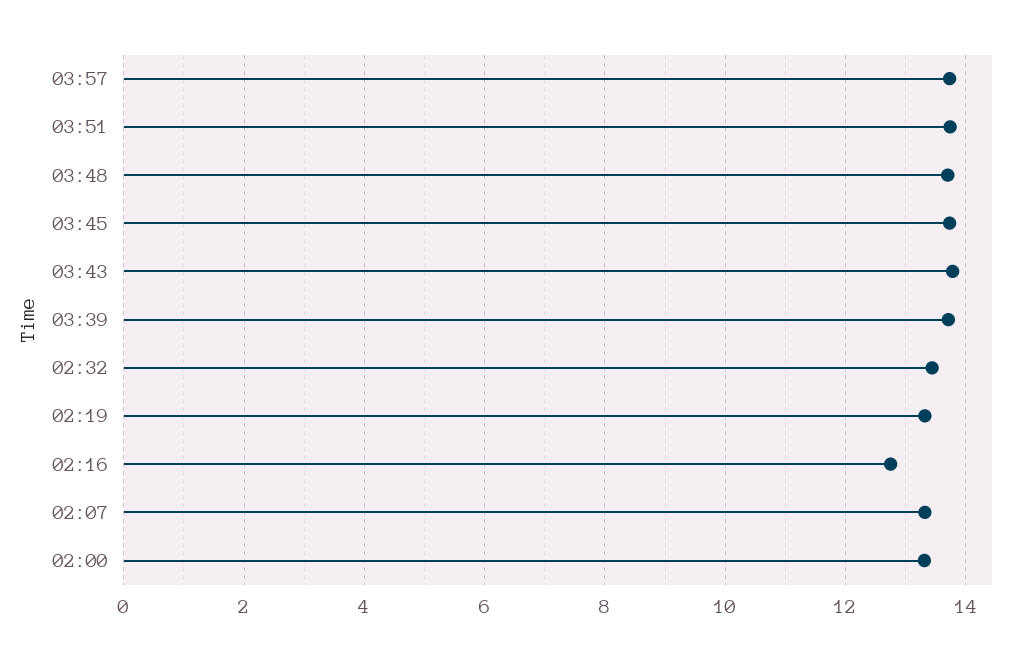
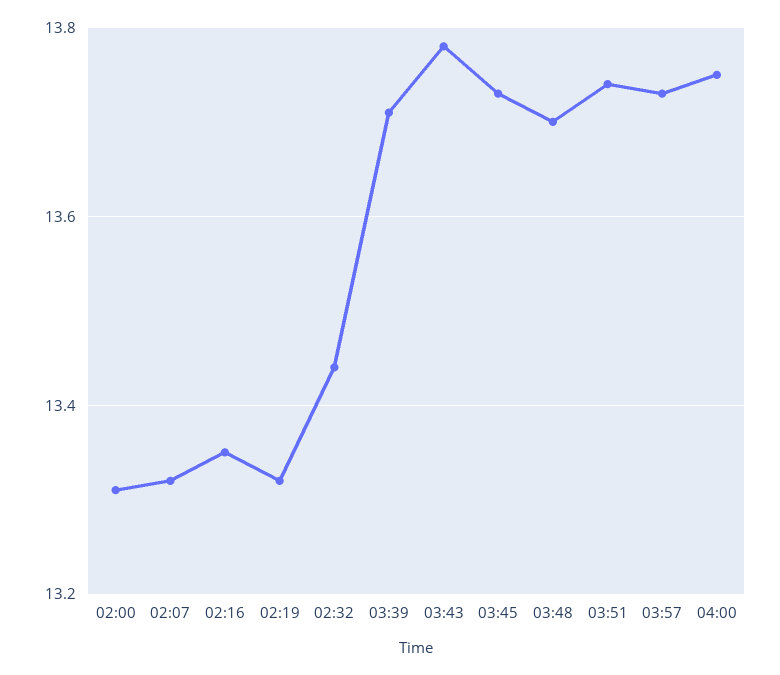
02:16: 12.8 -> 13.35
04:00: none -> 13.75

